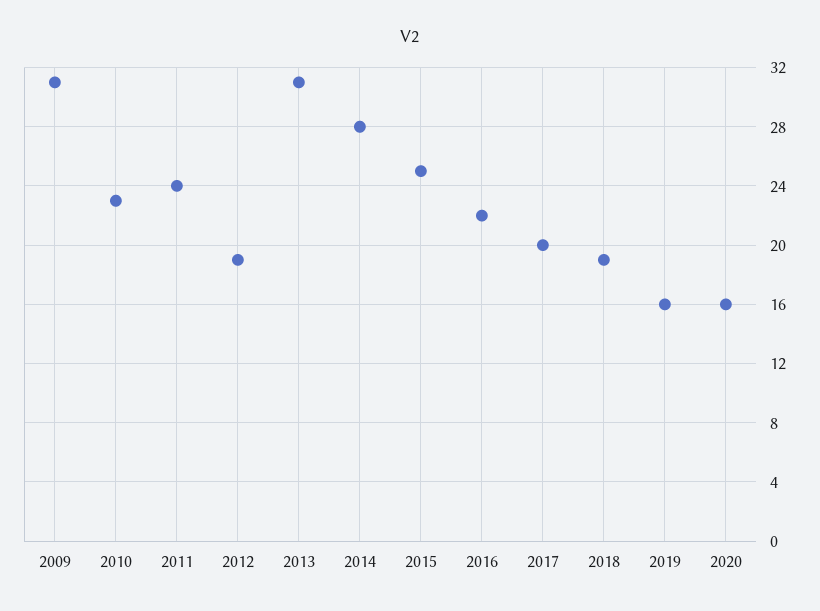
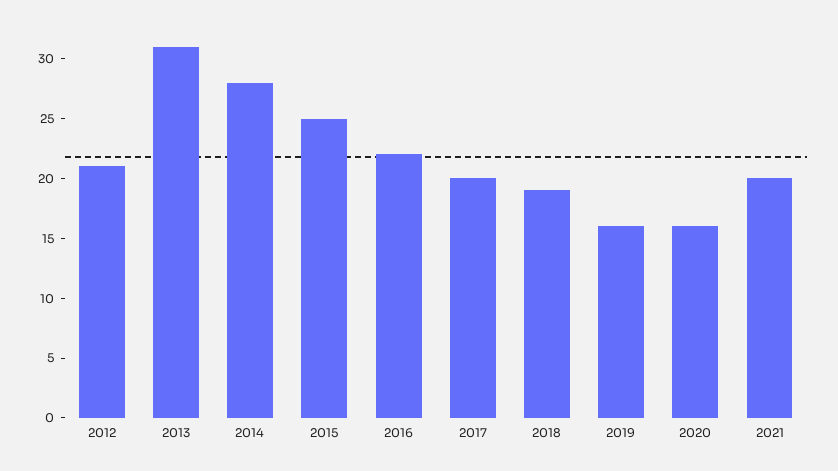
2009: 31 -> none
2010: 23 -> none
2011: 24 -> none
2012: 19 -> 21
2021: none -> 20

